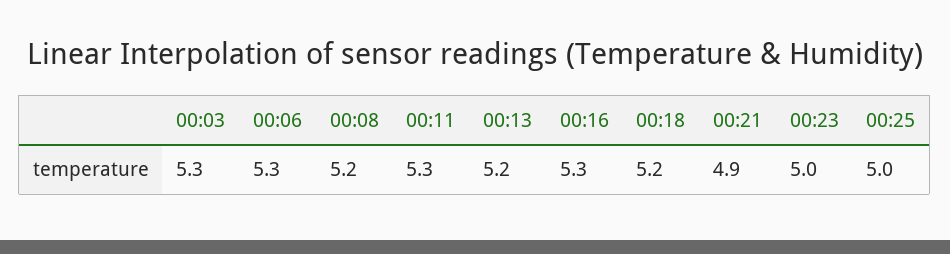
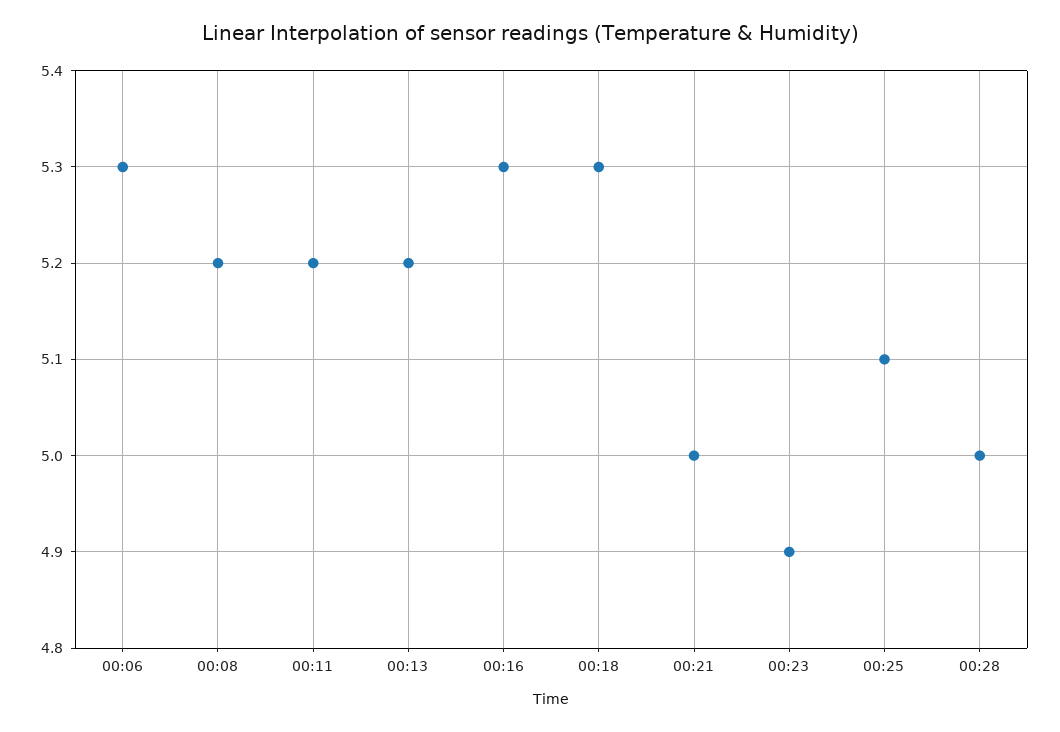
00:03: 5.3 -> none
00:11: 5.3 -> 5.2
00:18: 5.2 -> 5.3
00:21: 4.9 -> 5
00:23: 5 -> 4.9
00:25: 5 -> 5.1
00:28: none -> 5

